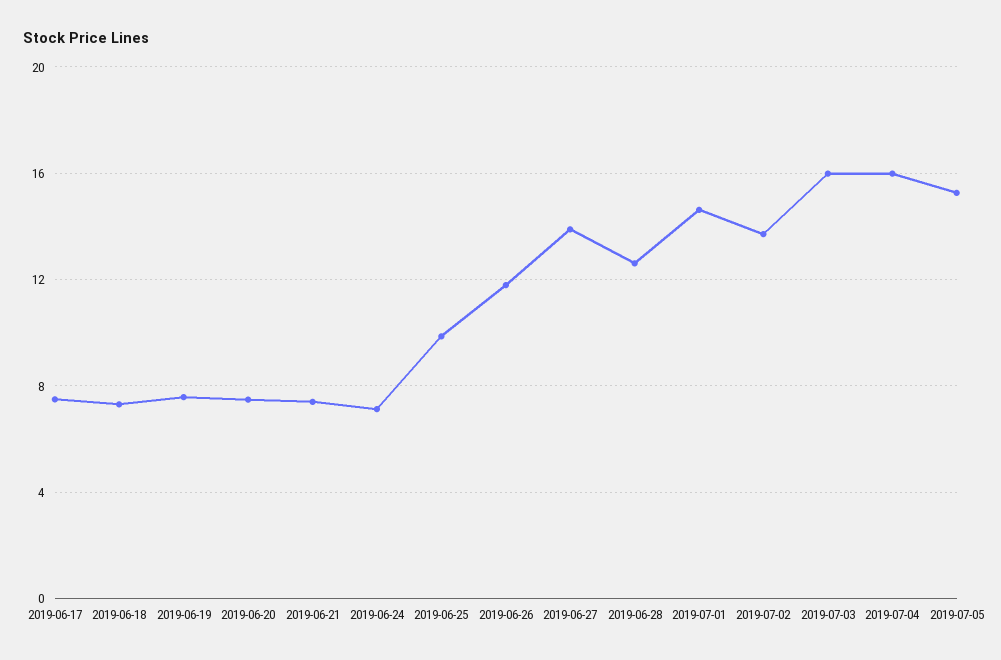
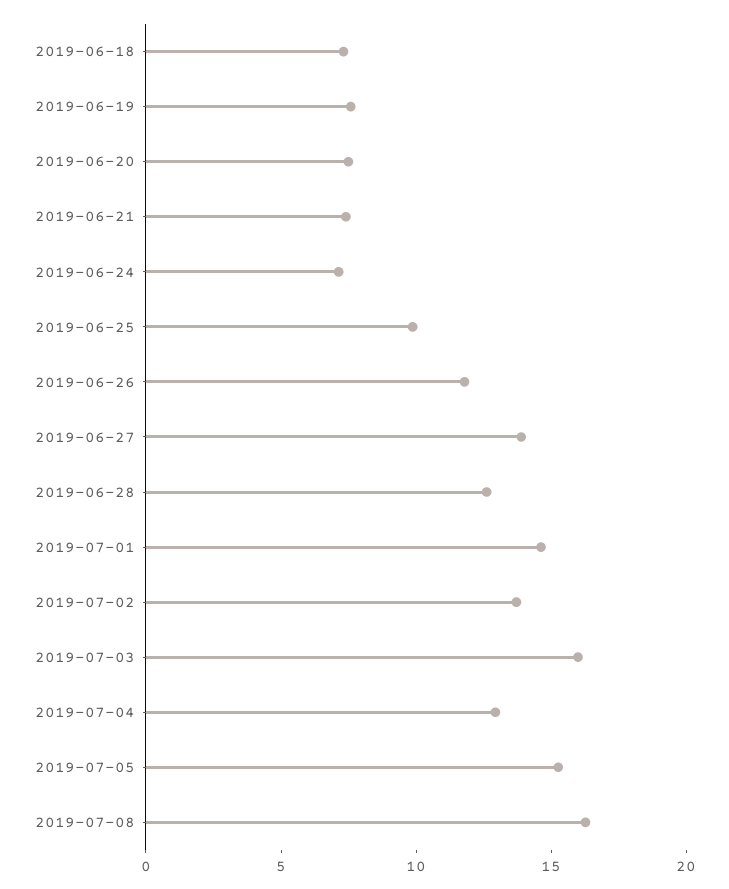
2019-06-17: 7.5 -> none
2019-07-04: 16 -> 13
2019-07-08: none -> 16

